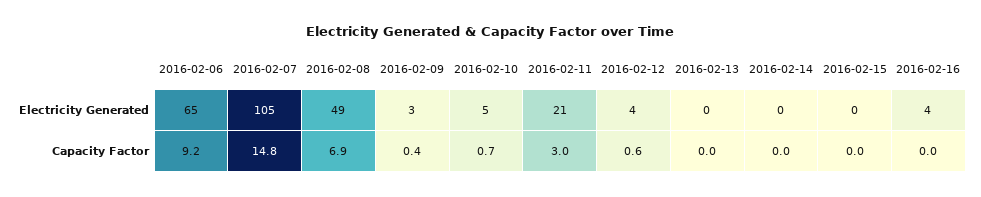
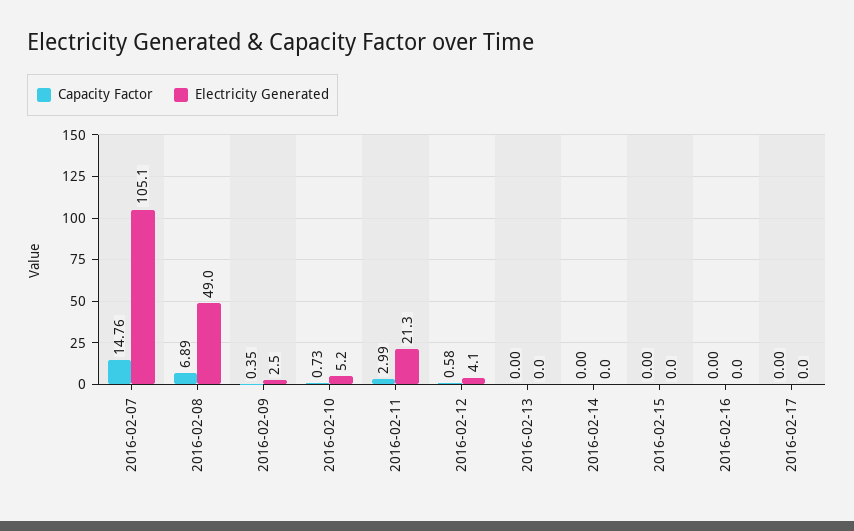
Electricity Generated, 2016-02-06: 65 -> none
Electricity Generated, 2016-02-16: 4 -> 0
Capacity Factor, 2016-02-06: 9.2 -> none
Capacity Factor, 2016-02-17: none -> 0
Electricity Generated, 2016-02-17: none -> 0

